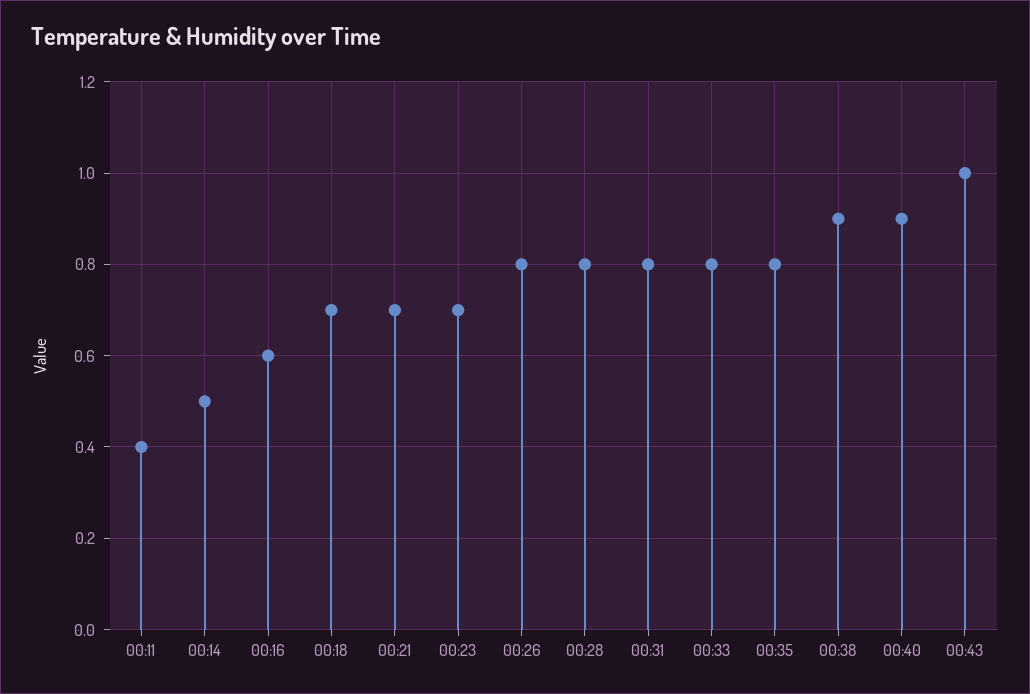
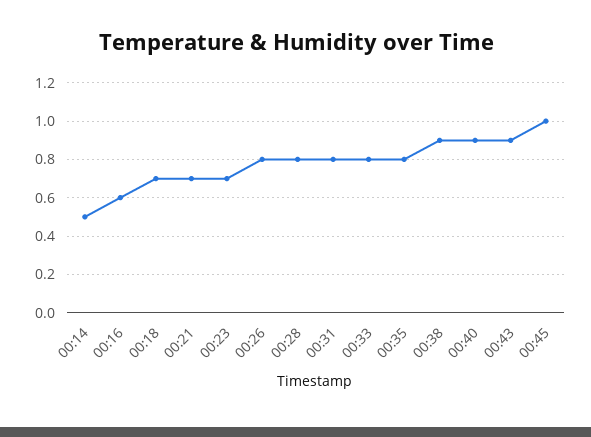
00:11: 0.4 -> none
00:43: 1 -> 0.9
00:45: none -> 1

